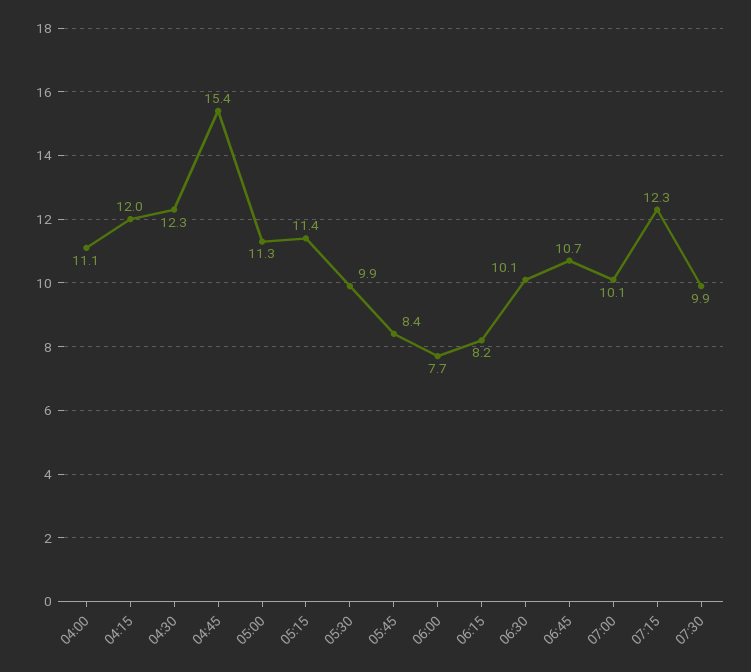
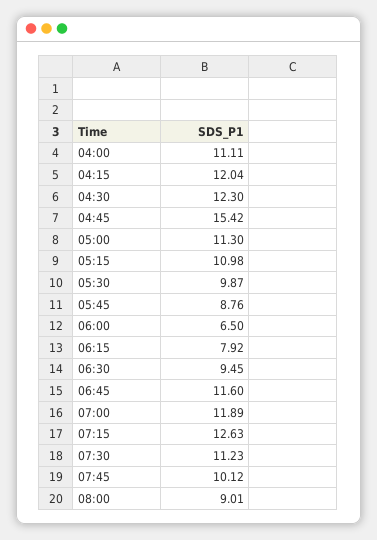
05:15: 11.4 -> 10.98
05:45: 8.4 -> 8.76
06:00: 7.7 -> 6.5
06:15: 8.2 -> 7.92
06:30: 10.1 -> 9.45
06:45: 10.7 -> 11.6
07:00: 10.1 -> 11.89
07:15: 12.3 -> 12.63
07:30: 9.9 -> 11.23
07:45: none -> 10.12
08:00: none -> 9.01

